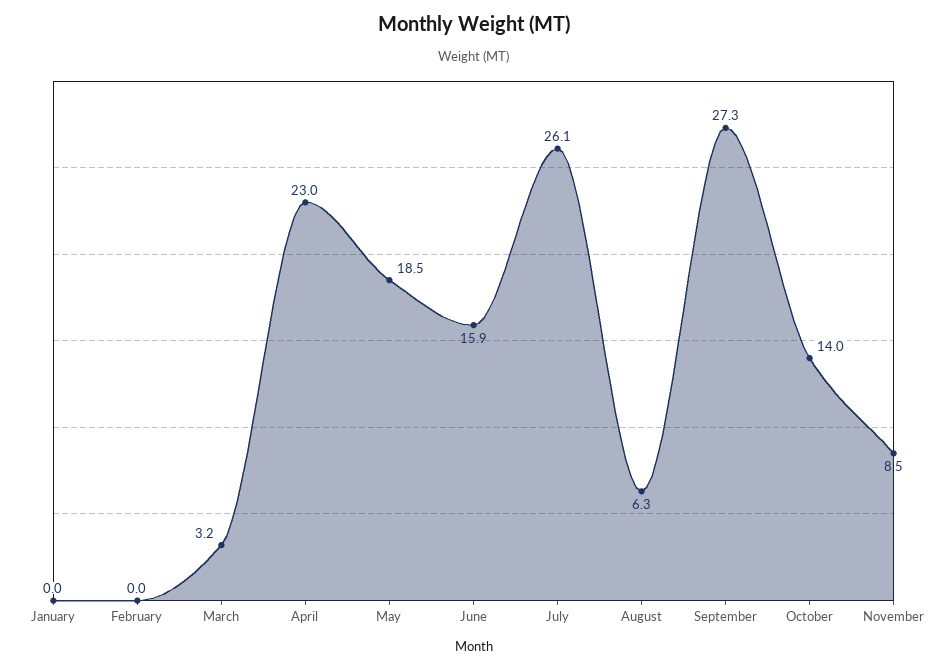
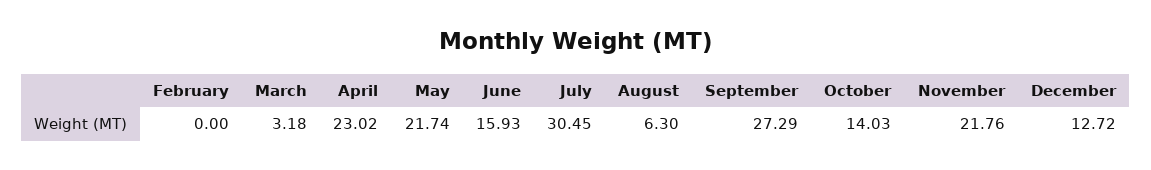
January: 0 -> none
May: 18.5 -> 21.74
July: 26.1 -> 30.45
November: 8.5 -> 21.76
December: none -> 12.72

